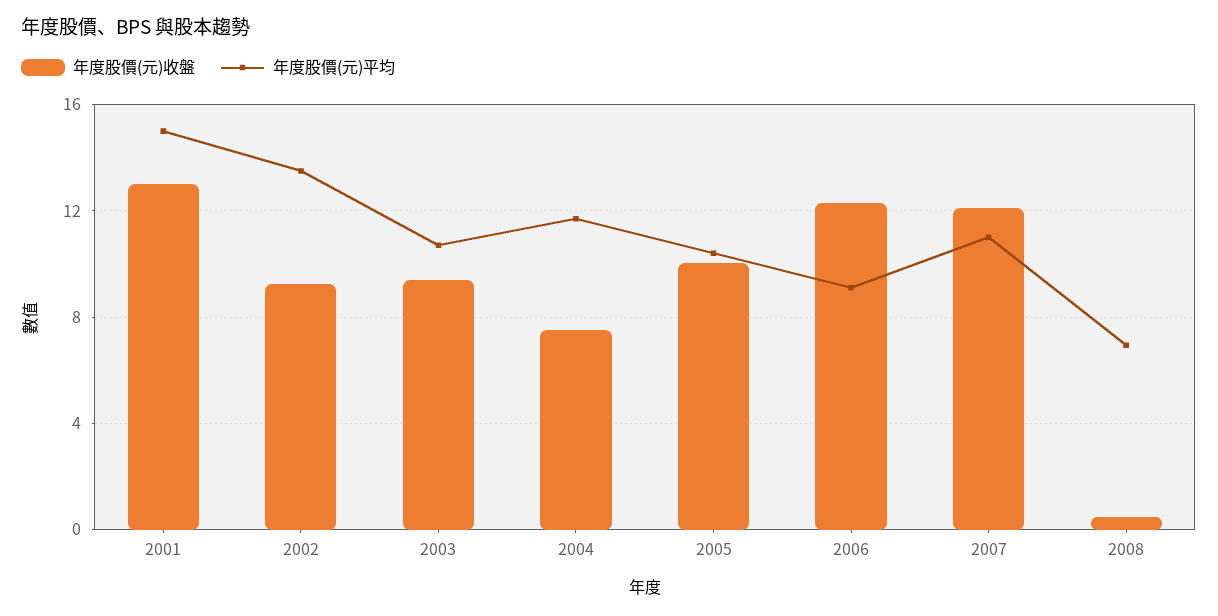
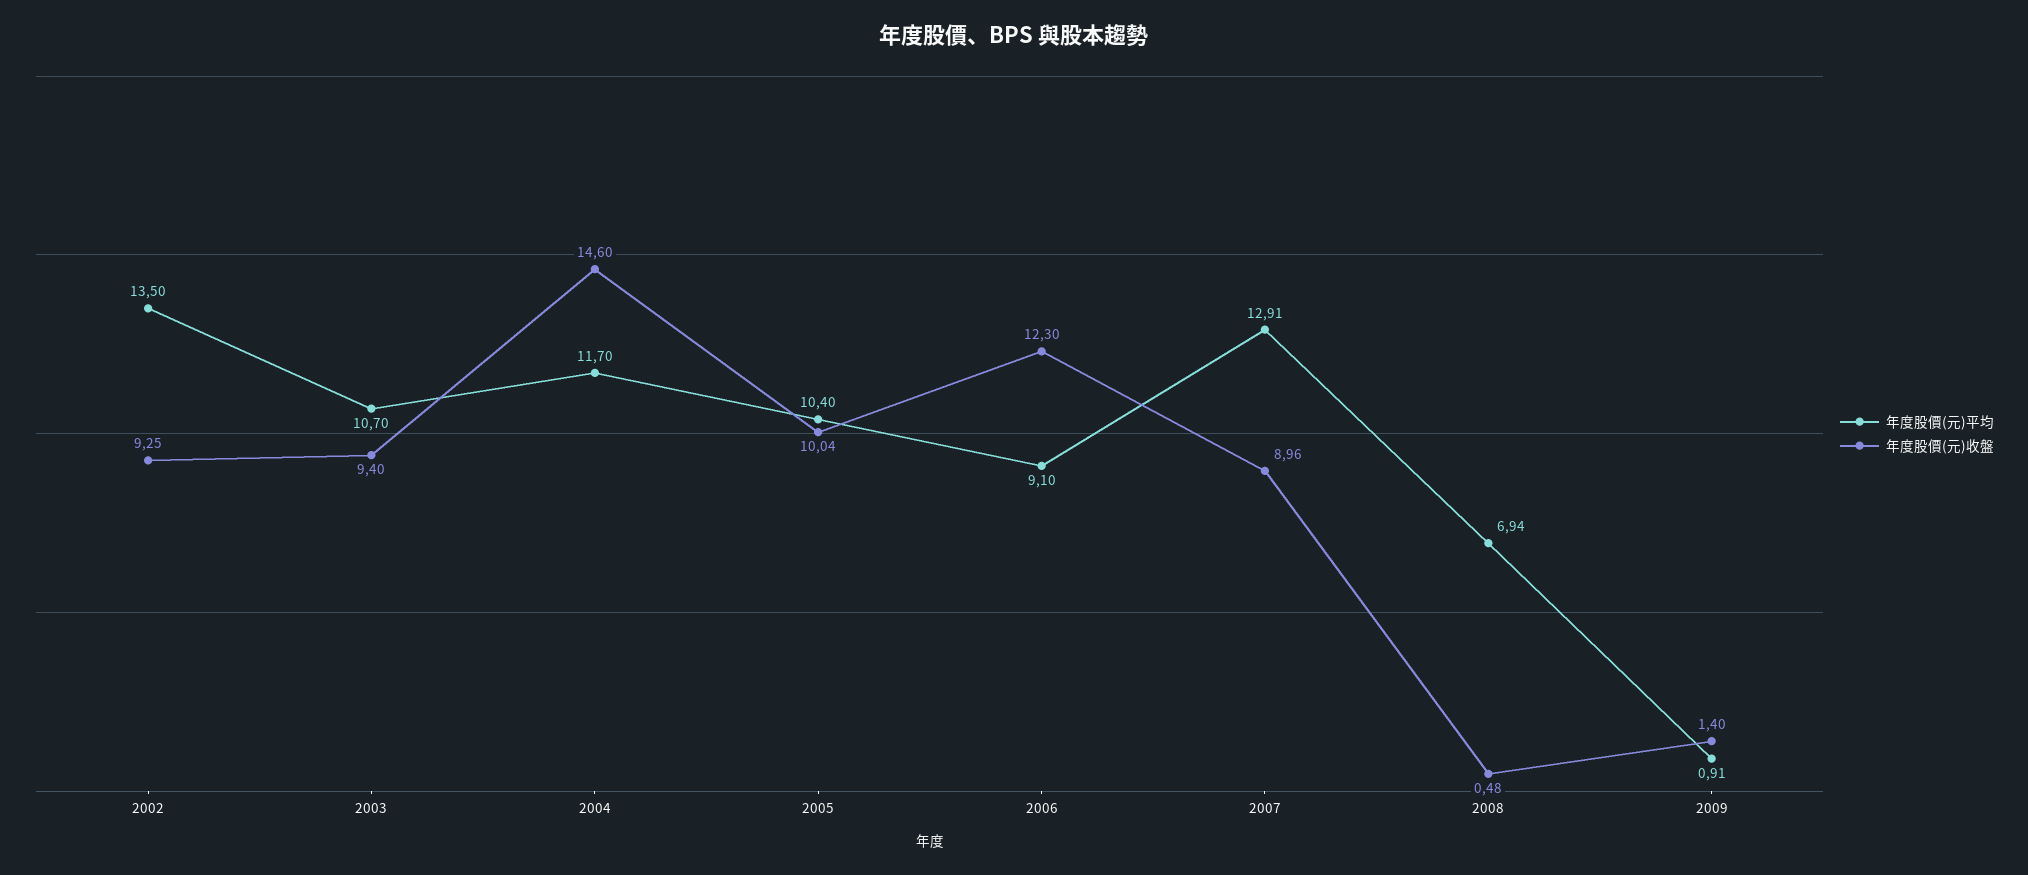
年度股價(元)收盤, 2001: 13 -> none
年度股價(元)平均, 2001: 15 -> none
年度股價(元)收盤, 2004: 7.5 -> 14.6
年度股價(元)收盤, 2007: 12 -> 8.96
年度股價(元)平均, 2007: 11 -> 12.91
年度股價(元)平均, 2009: none -> 0.91
年度股價(元)收盤, 2009: none -> 1.4

